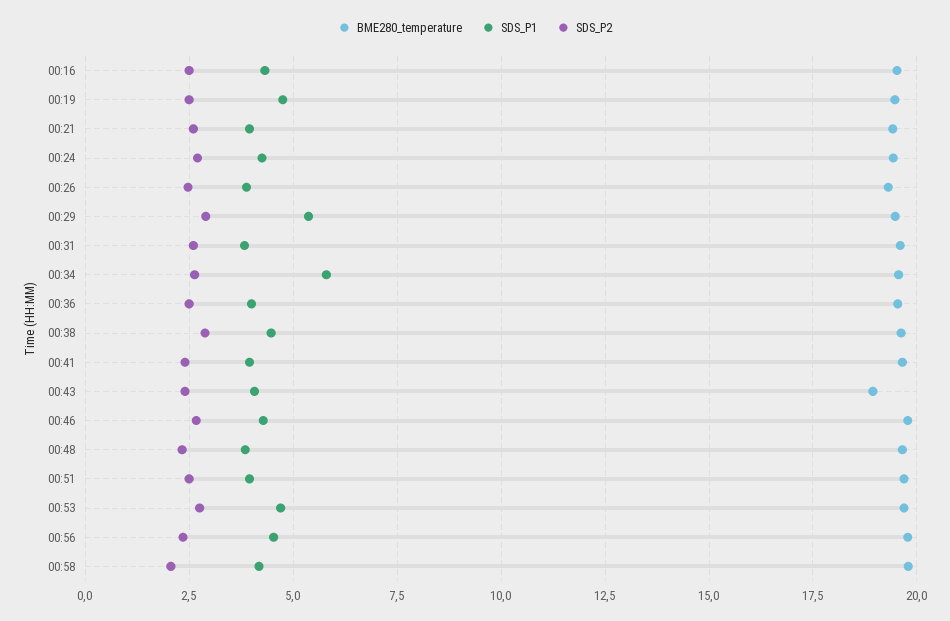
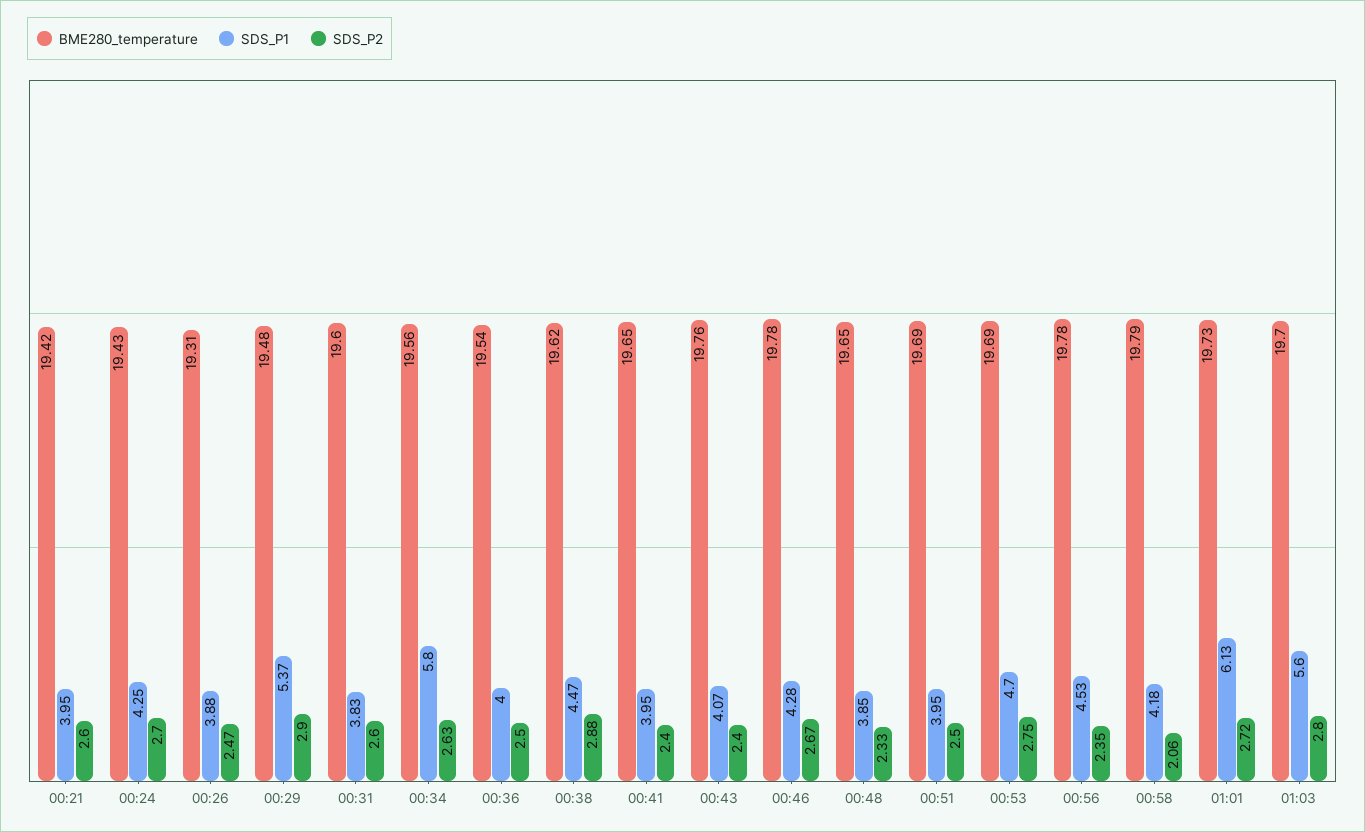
BME280_temperature, 00:16: 19.5 -> none
SDS_P1, 00:16: 4.25 -> none
SDS_P2, 00:16: 2.5 -> none
BME280_temperature, 00:19: 19.5 -> none
SDS_P1, 00:19: 4.75 -> none
SDS_P2, 00:19: 2.5 -> none
BME280_temperature, 00:43: 19 -> 19.76
BME280_temperature, 01:01: none -> 19.73
SDS_P1, 01:01: none -> 6.13
SDS_P2, 01:01: none -> 2.72
BME280_temperature, 01:03: none -> 19.7
SDS_P1, 01:03: none -> 5.6
SDS_P2, 01:03: none -> 2.8

